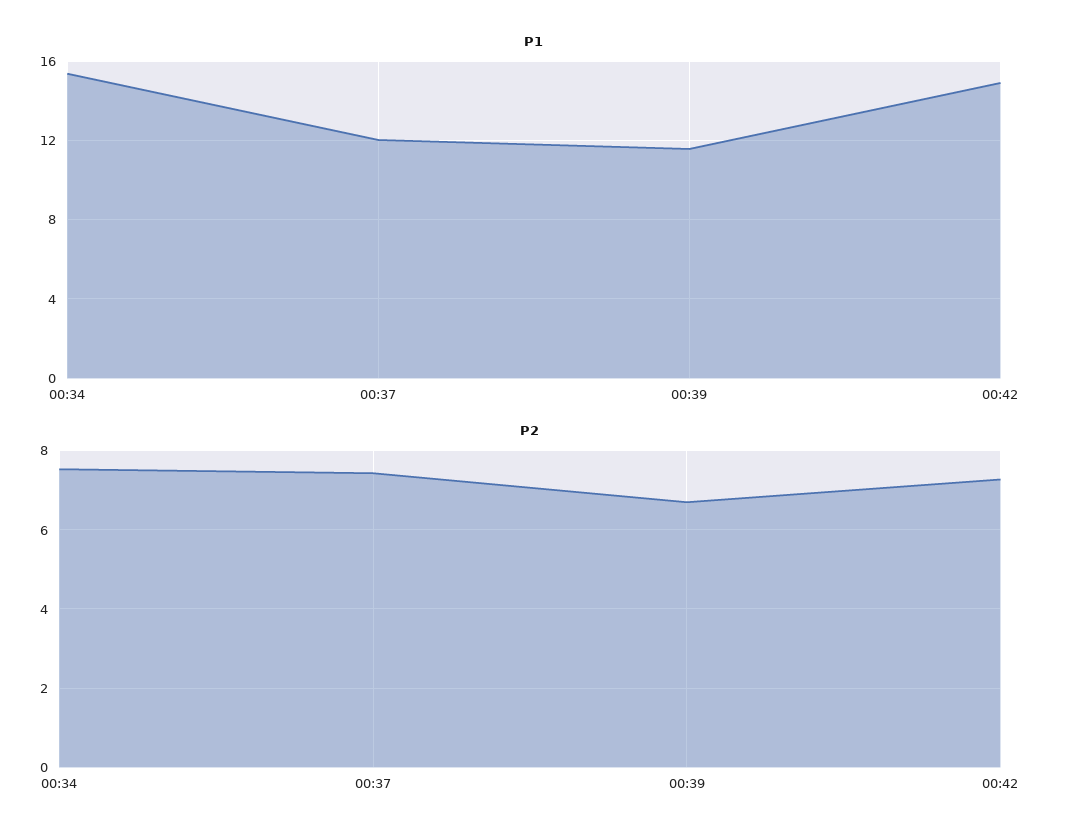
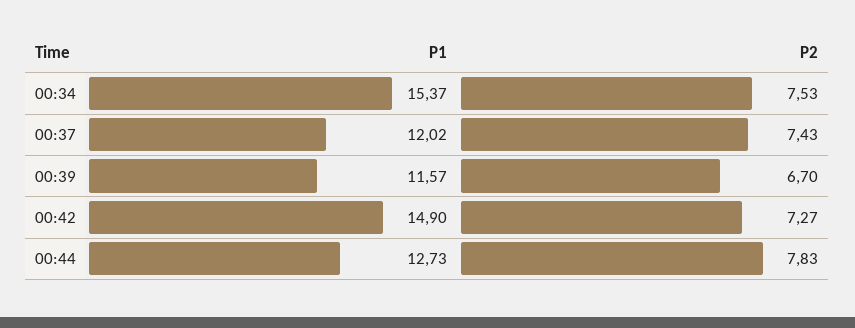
P1, 00:44: none -> 12.73
P2, 00:44: none -> 7.83

